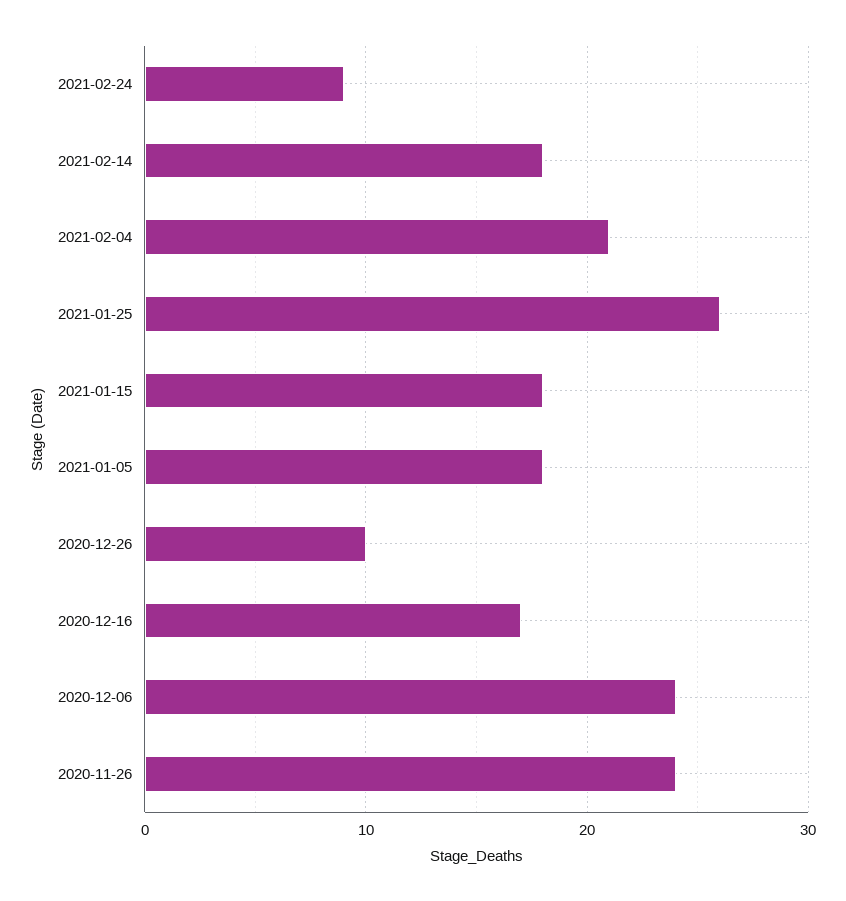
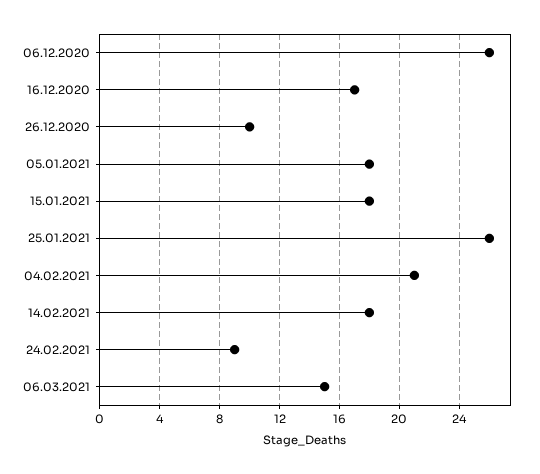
2020-12-06: 24 -> 26
2020-11-26: 24 -> none
06.03.2021: none -> 15

